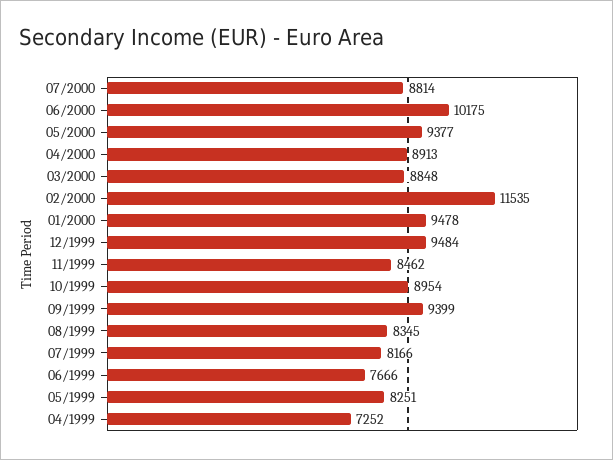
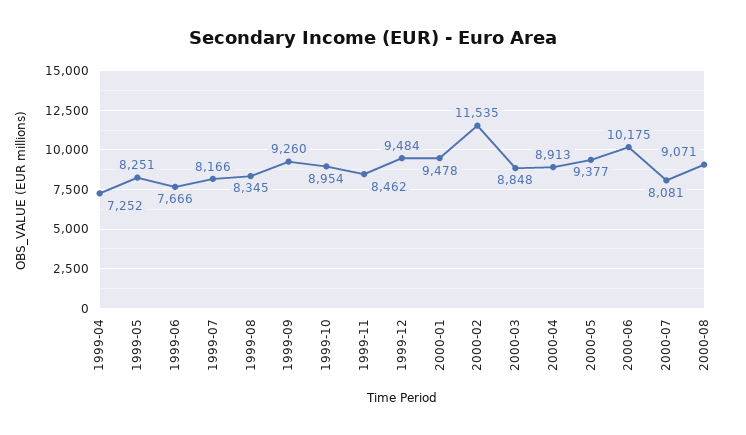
07/2000: 8814 -> 8081
09/1999: 9399 -> 9260
2000-08: none -> 9071

